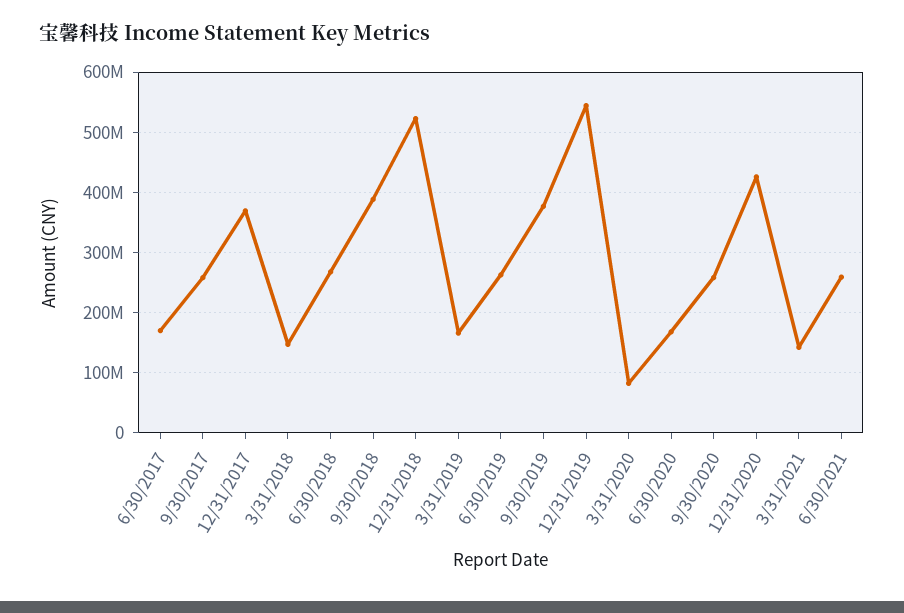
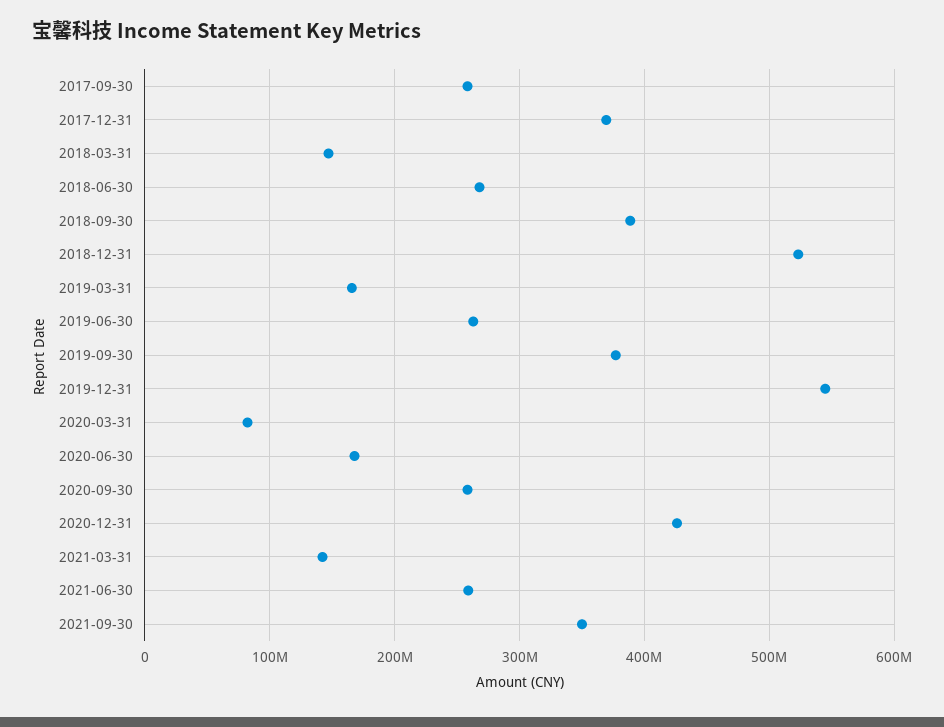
6/30/2017: 170000000 -> none
2021-09-30: none -> 350000000

